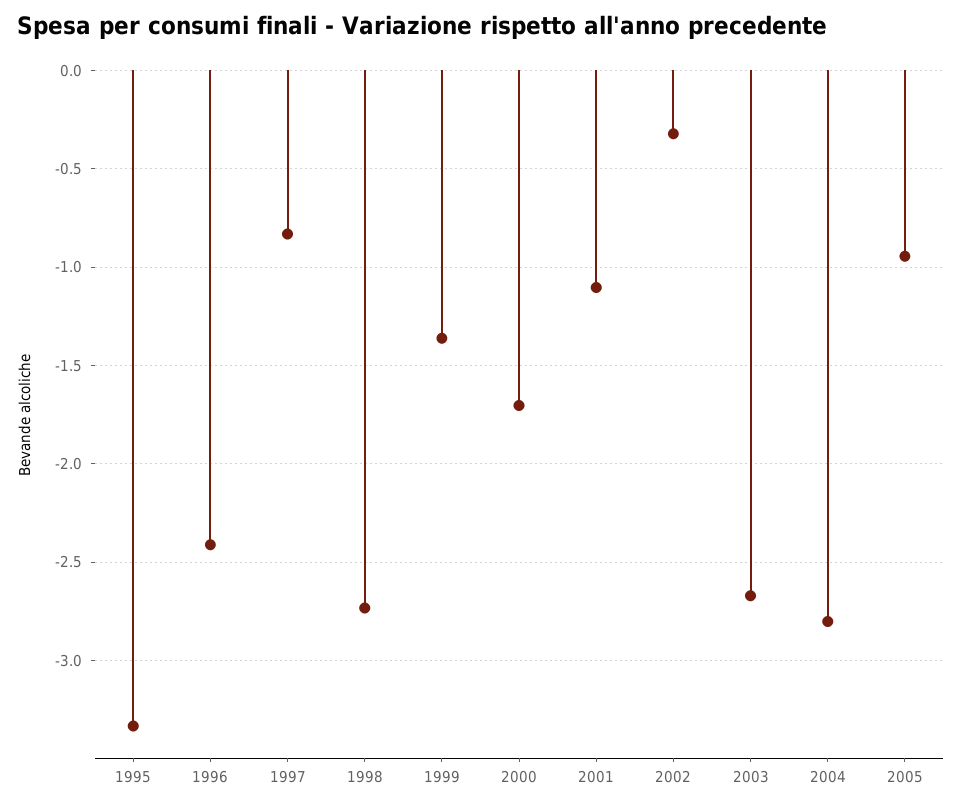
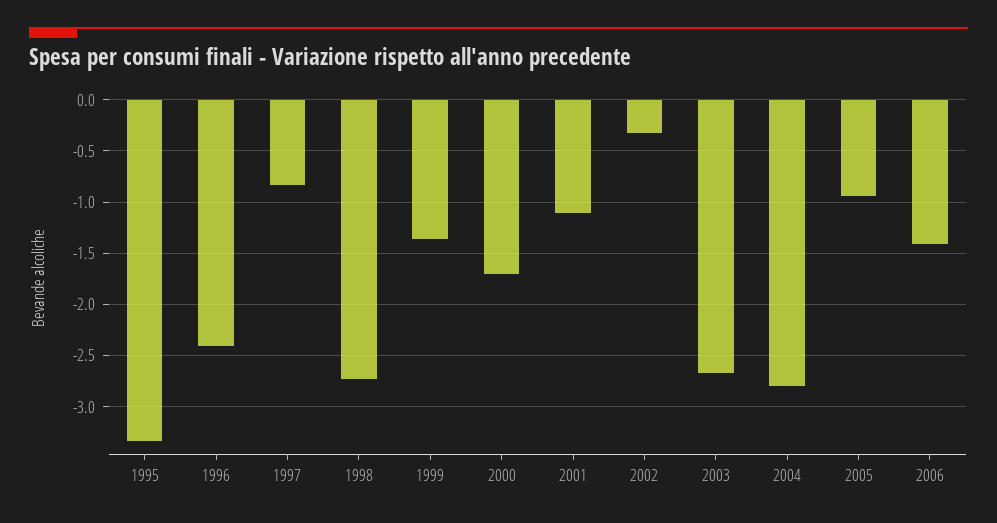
2006: none -> -1.4

